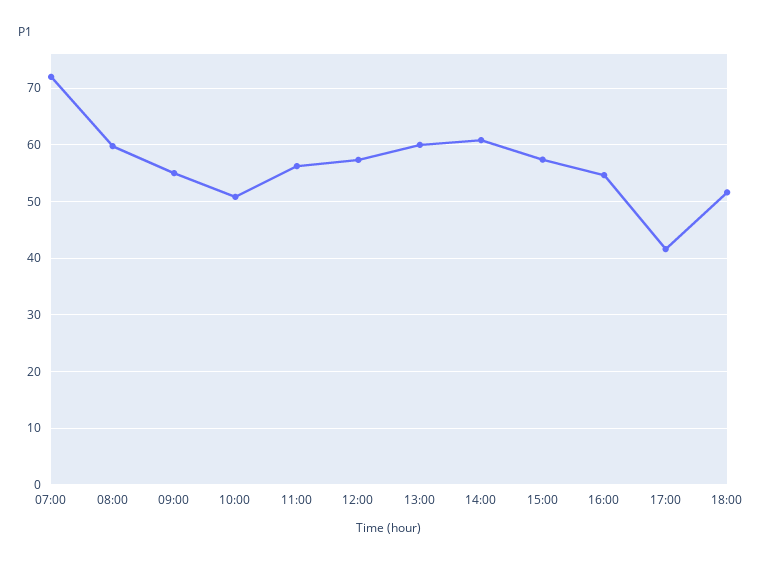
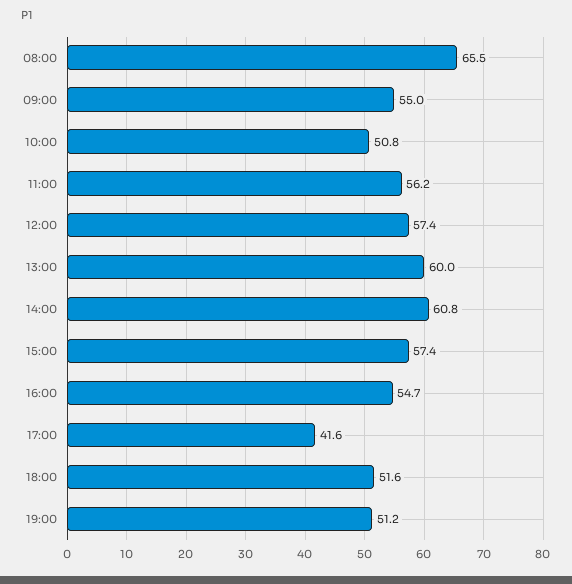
07:00: 72 -> none
08:00: 60 -> 65.5
19:00: none -> 51.2

